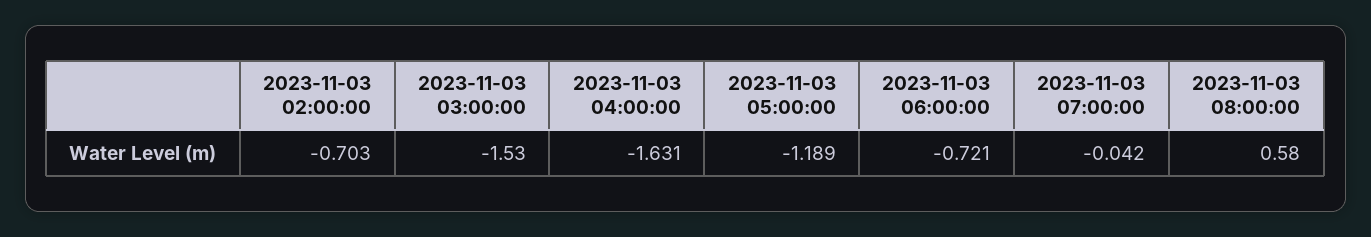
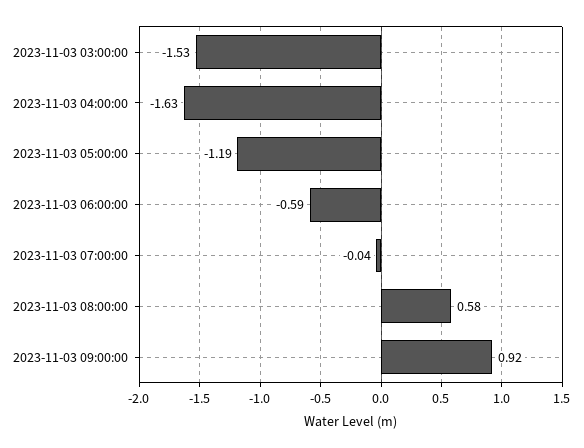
2023-11-03 02:00:00: -0.703 -> none
2023-11-03 06:00:00: -0.721 -> -0.59
2023-11-03 09:00:00: none -> 0.92

